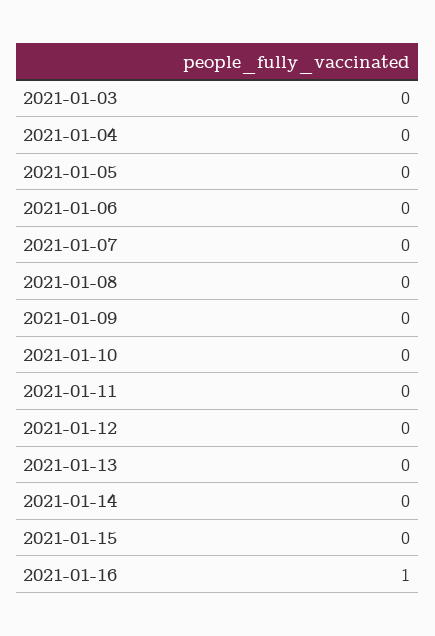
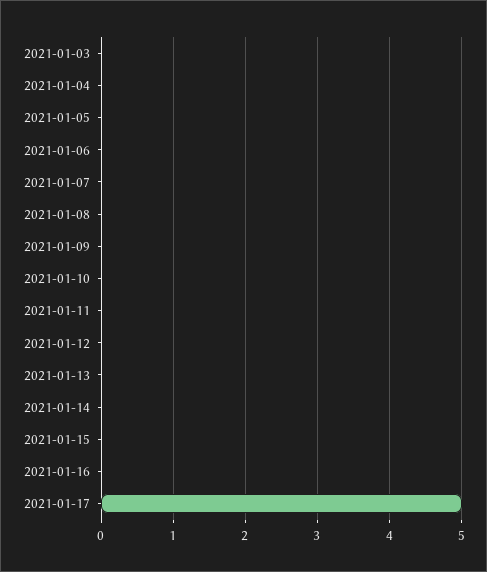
2021-01-16: 1 -> 0
2021-01-17: none -> 5

